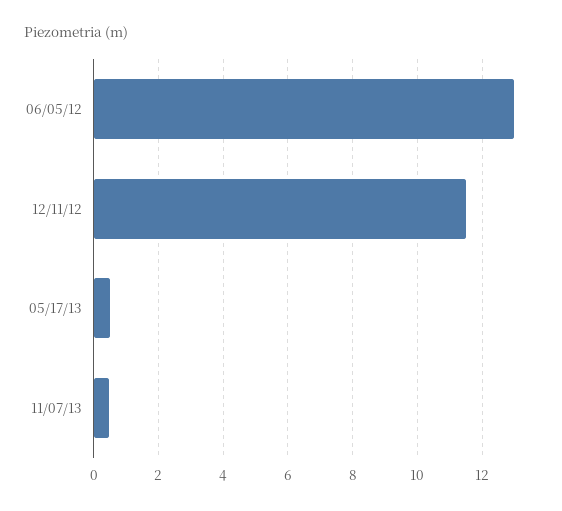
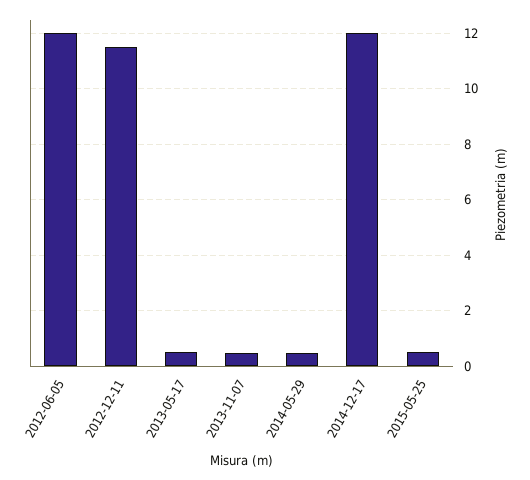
06/05/12: 13 -> 12
2014-05-29: none -> 0.5
2014-12-17: none -> 12
2015-05-25: none -> 0.5

